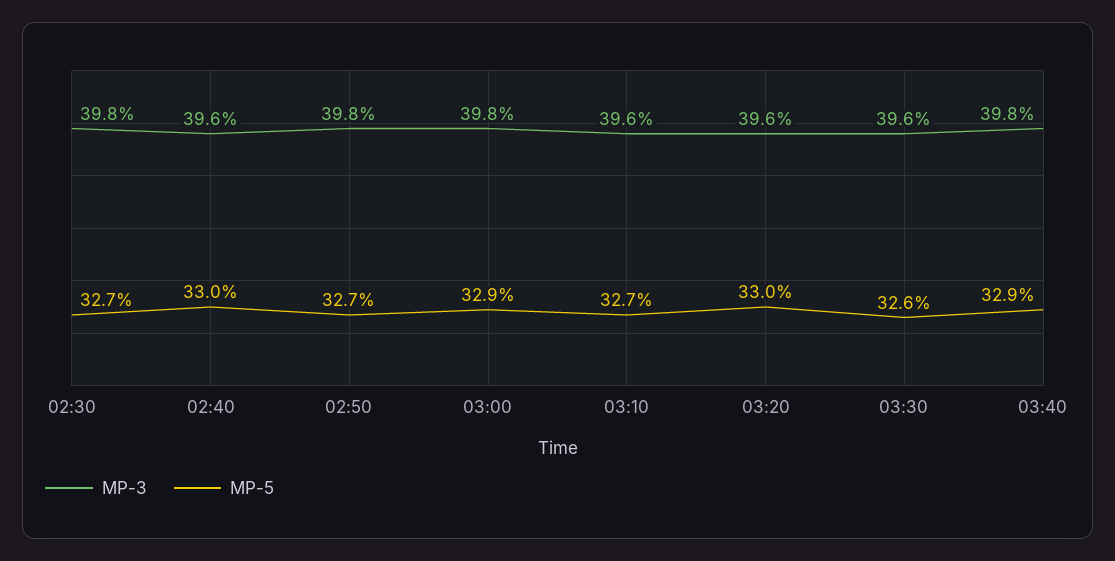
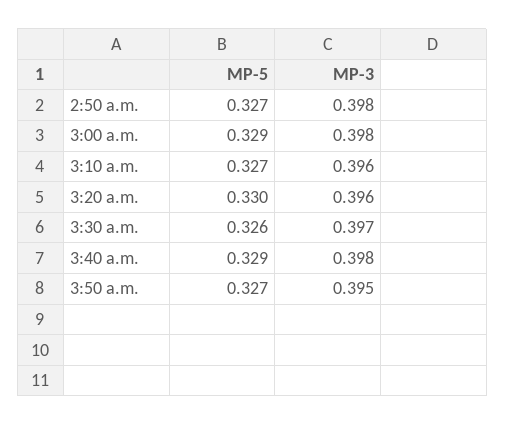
MP-3, 02:30: 0.398 -> none
MP-5, 02:30: 0.327 -> none
MP-3, 02:40: 0.396 -> none
MP-5, 02:40: 0.33 -> none
MP-3, 03:30: 0.396 -> 0.397
MP-5, 3:50 a.m.: none -> 0.327
MP-3, 3:50 a.m.: none -> 0.395

